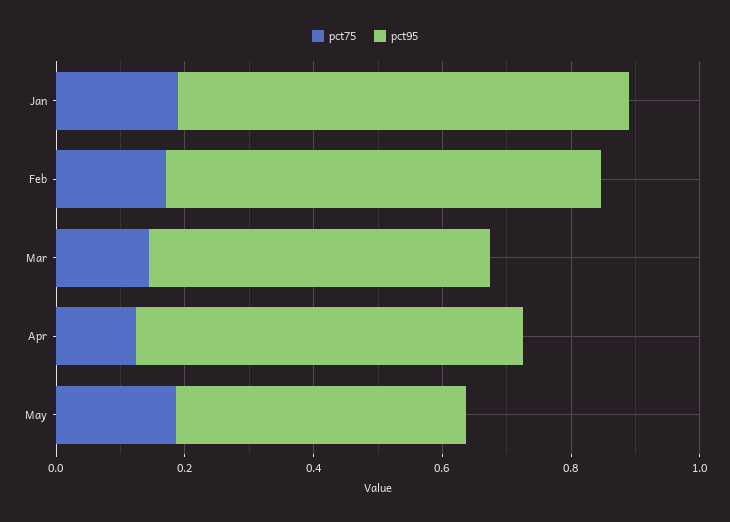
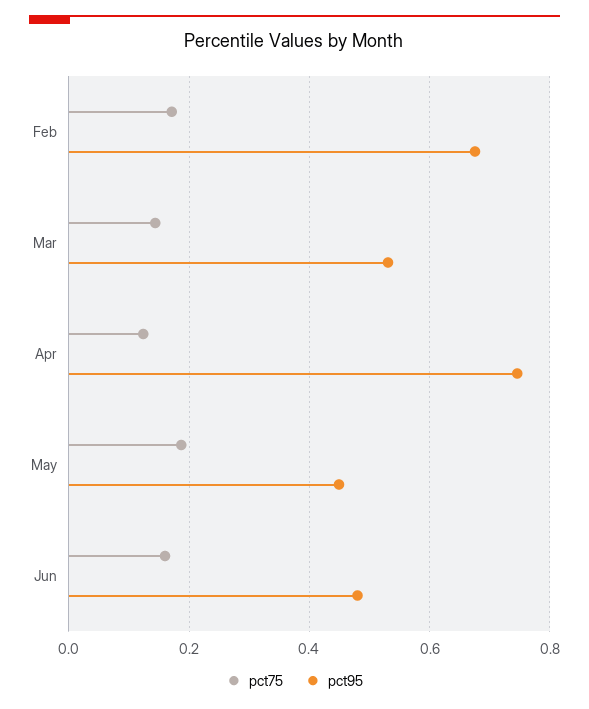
pct75, Jan: 0.2 -> none
pct95, Jan: 0.7 -> none
pct95, Apr: 0.6 -> 0.74
pct75, Jun: none -> 0.16
pct95, Jun: none -> 0.48

